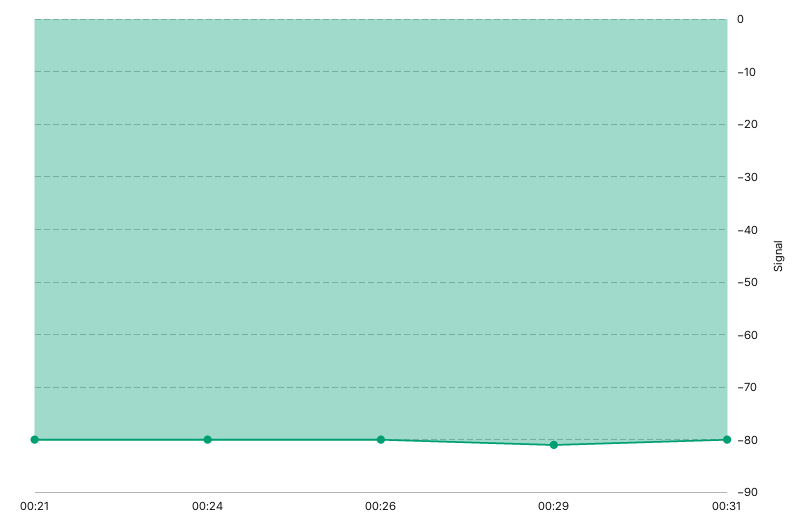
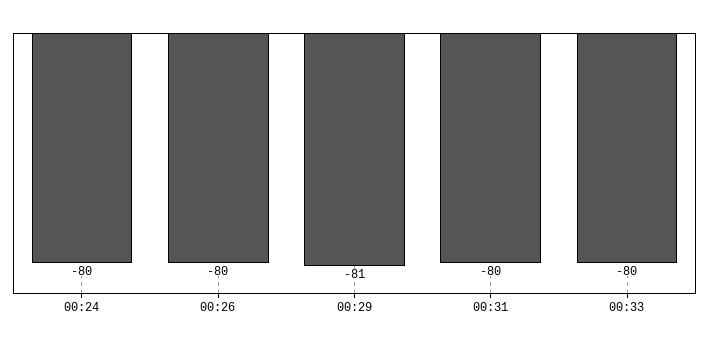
00:21: -80 -> none
00:33: none -> -80

